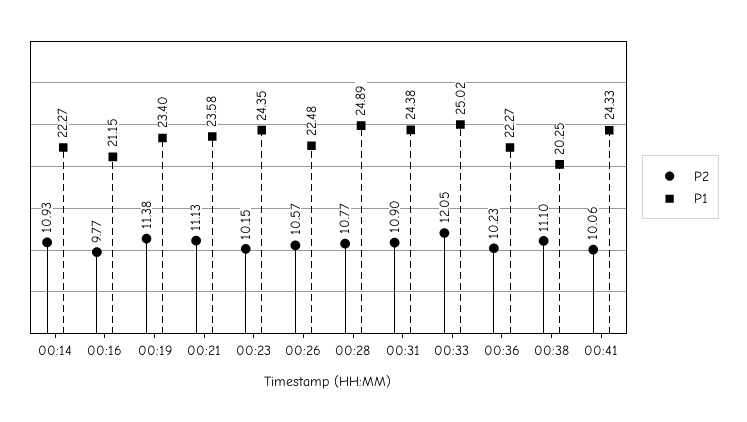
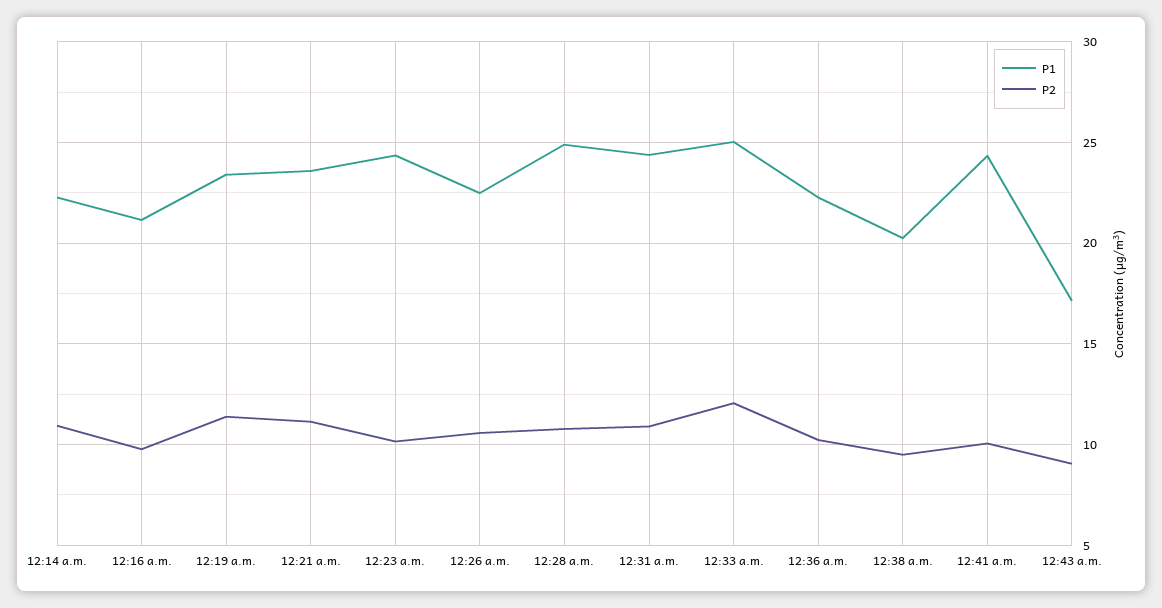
P2, 00:38: 11.1 -> 9.5
P1, 12:43 a.m.: none -> 17
P2, 12:43 a.m.: none -> 9

